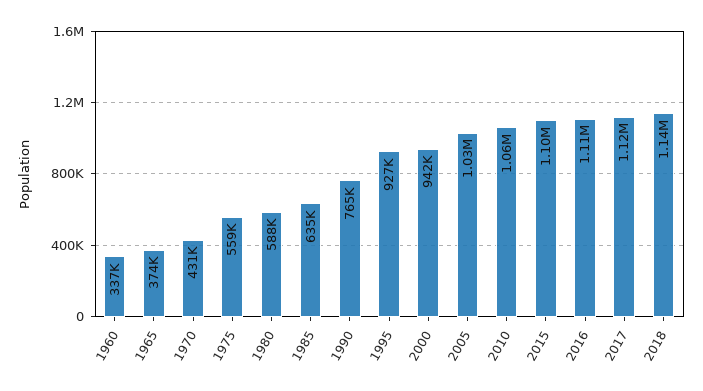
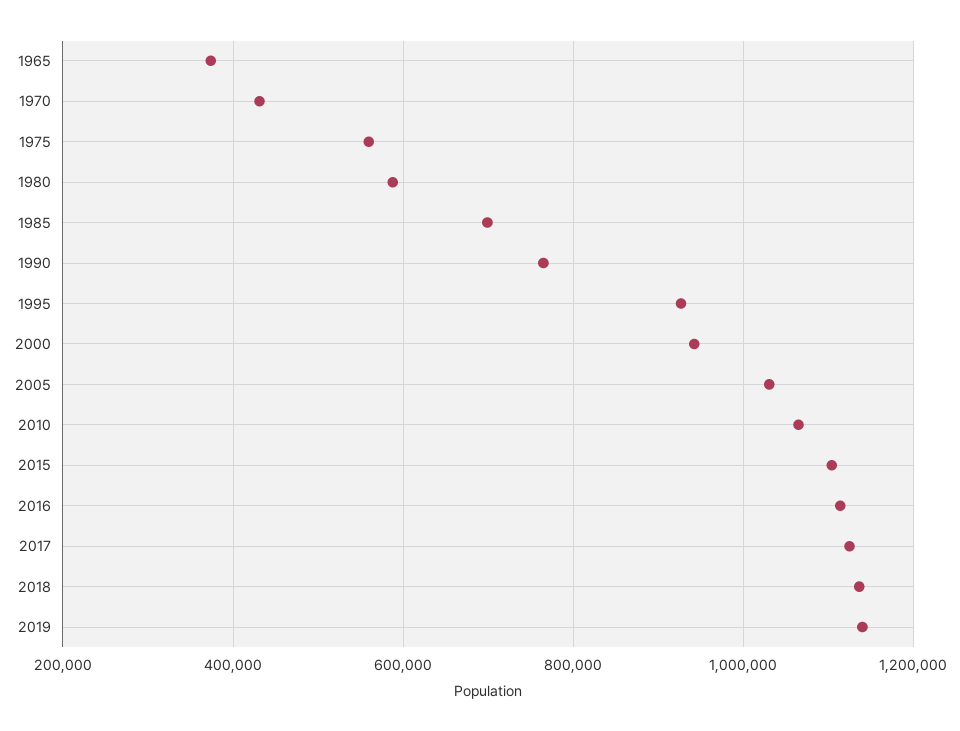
1960: 337000 -> none
1985: 635000 -> 700000
2019: none -> 1140000

